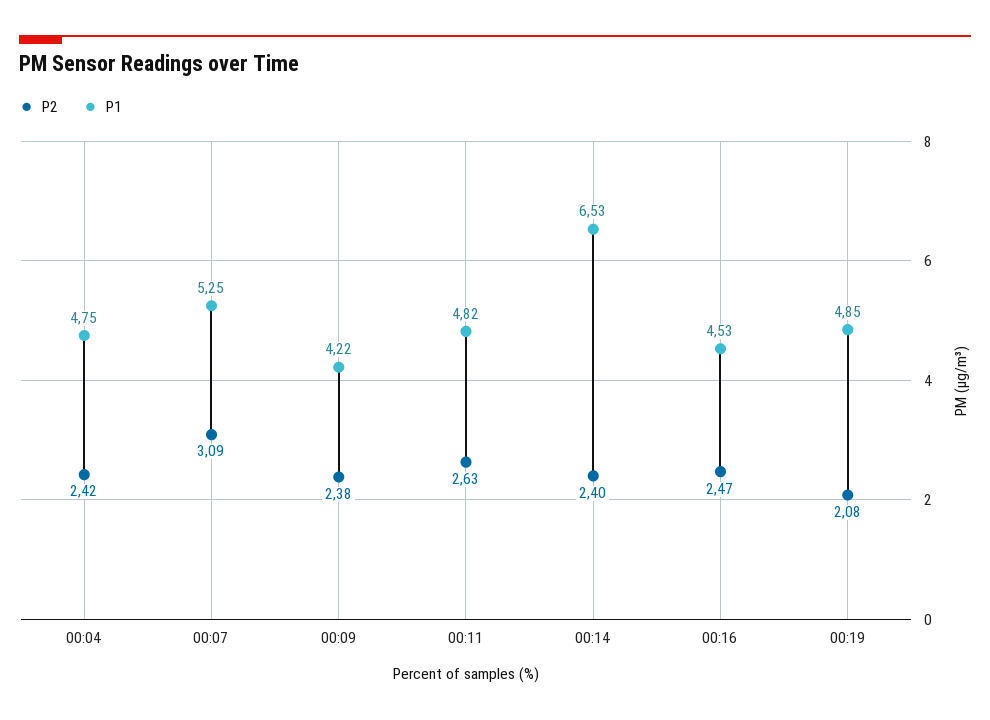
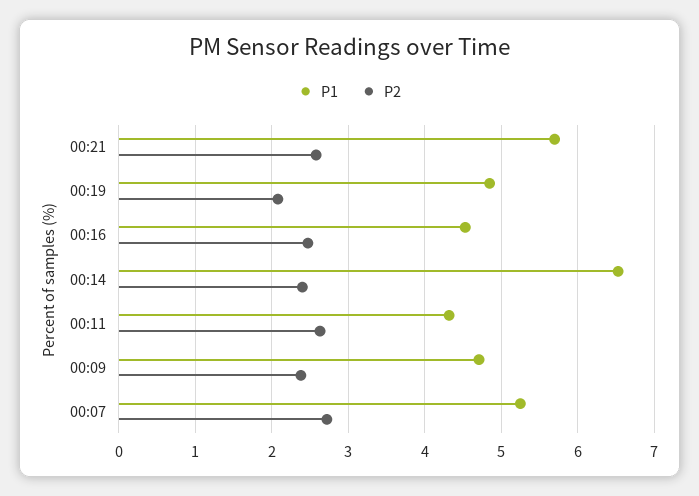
P2, 00:04: 2.42 -> none
P1, 00:04: 4.75 -> none
P2, 00:07: 3.09 -> 2.7
P1, 00:09: 4.22 -> 4.7
P1, 00:11: 4.82 -> 4.3
P1, 00:21: none -> 5.7
P2, 00:21: none -> 2.6

